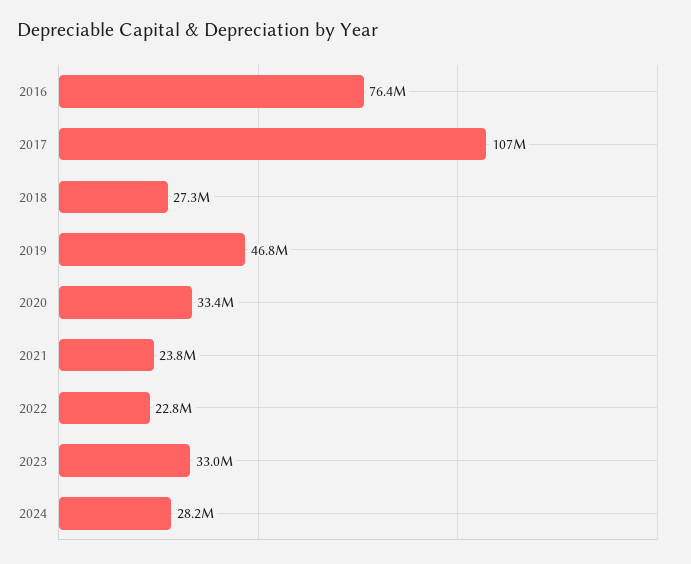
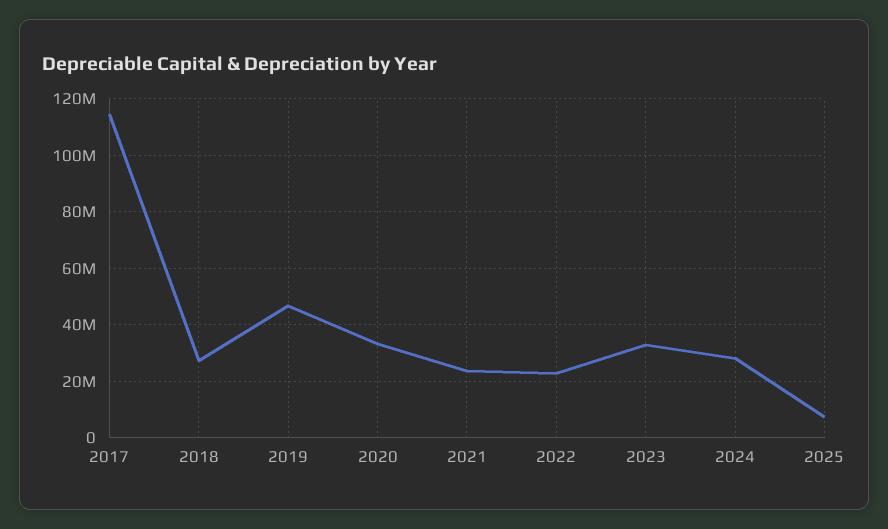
2016: 76400000 -> none
2017: 107000000 -> 115000000
2025: none -> 7500000

